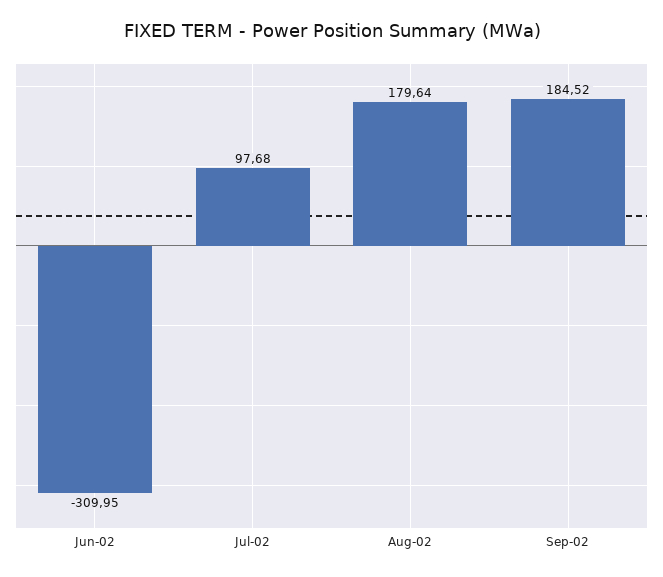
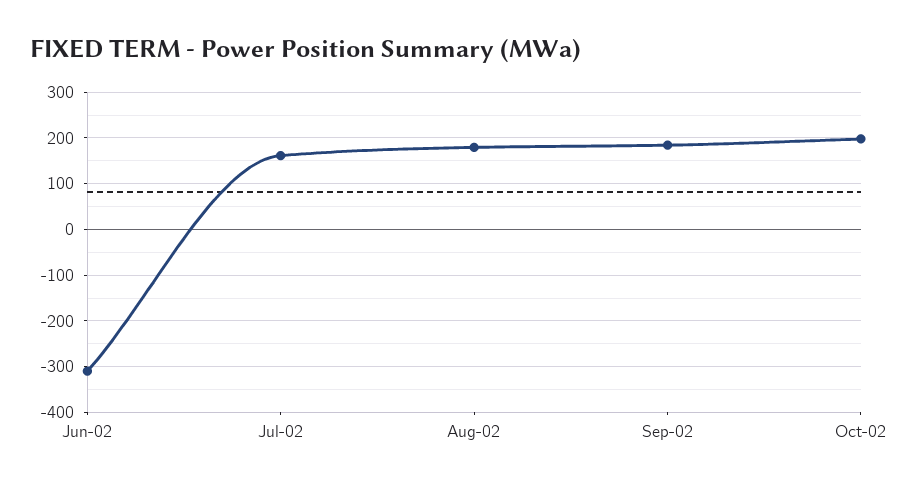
Jul-02: 97.68 -> 160
Oct-02: none -> 200

